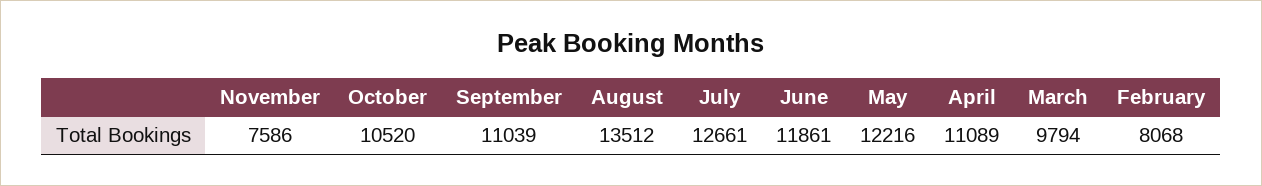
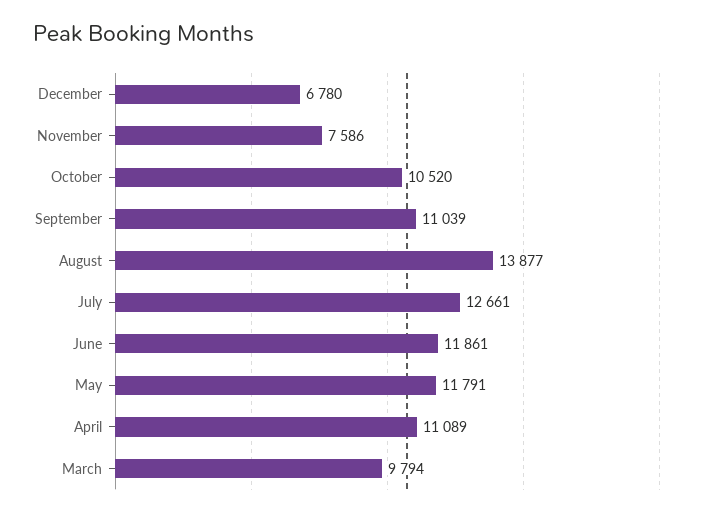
August: 13512 -> 13877
May: 12216 -> 11791
February: 8068 -> none
December: none -> 6780

